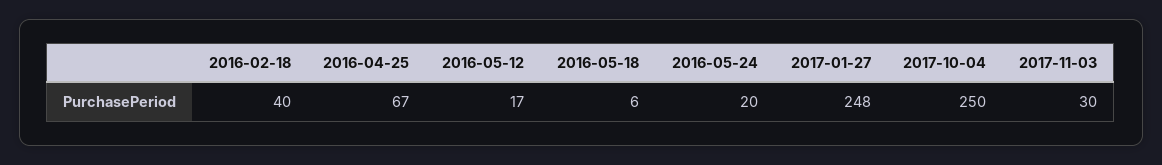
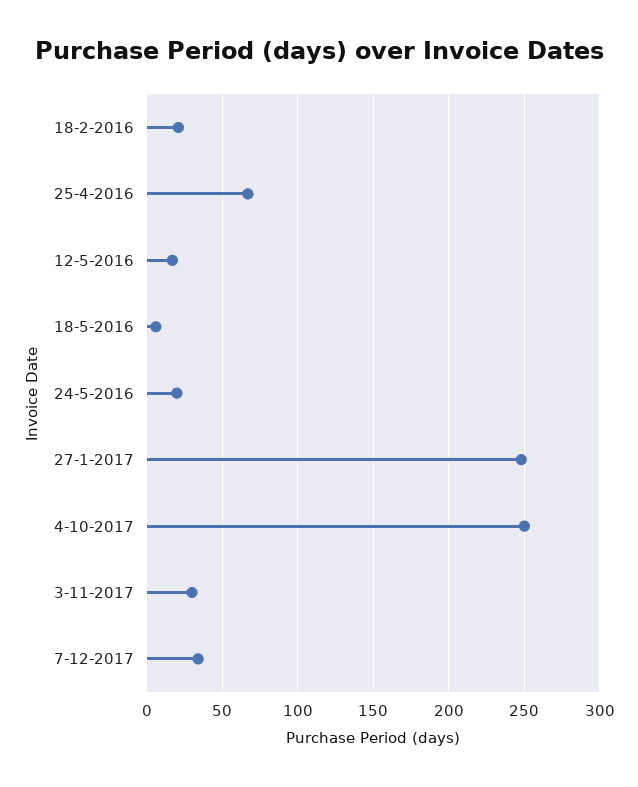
2016-02-18: 40 -> 20
7-12-2017: none -> 35

